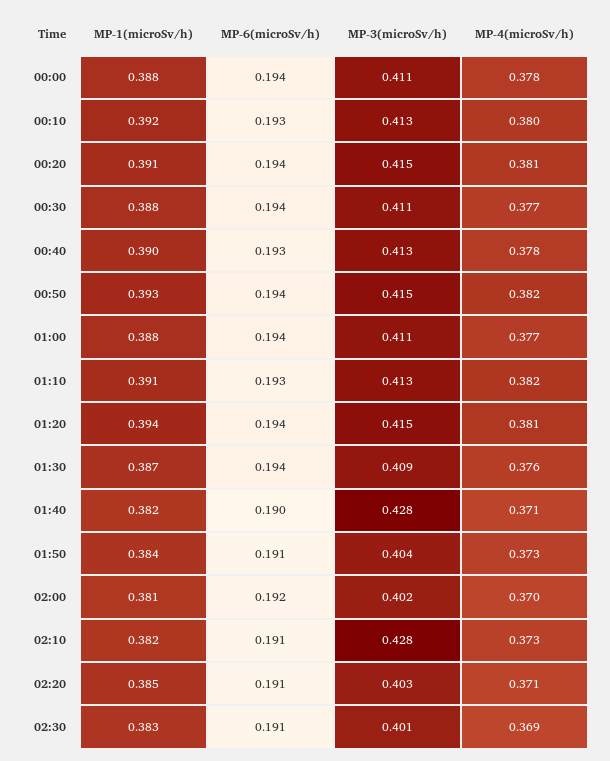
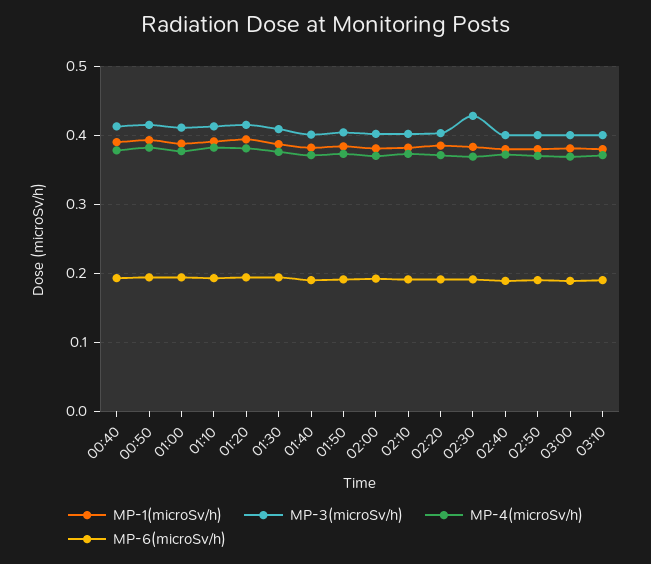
MP-1(microSv/h), 00:00: 0.388 -> none
MP-6(microSv/h), 00:00: 0.194 -> none
MP-3(microSv/h), 00:00: 0.411 -> none
MP-4(microSv/h), 00:00: 0.378 -> none
MP-1(microSv/h), 00:10: 0.392 -> none
MP-6(microSv/h), 00:10: 0.193 -> none
MP-3(microSv/h), 00:10: 0.413 -> none
MP-4(microSv/h), 00:10: 0.38 -> none
MP-1(microSv/h), 00:20: 0.391 -> none
MP-6(microSv/h), 00:20: 0.194 -> none
MP-3(microSv/h), 00:20: 0.415 -> none
MP-4(microSv/h), 00:20: 0.381 -> none
MP-1(microSv/h), 00:30: 0.388 -> none
MP-6(microSv/h), 00:30: 0.194 -> none
MP-3(microSv/h), 00:30: 0.411 -> none
MP-4(microSv/h), 00:30: 0.377 -> none
MP-3(microSv/h), 01:40: 0.428 -> 0.4
MP-3(microSv/h), 02:10: 0.428 -> 0.4
MP-3(microSv/h), 02:30: 0.401 -> 0.43
MP-1(microSv/h), 02:40: none -> 0.38
MP-3(microSv/h), 02:40: none -> 0.4
MP-4(microSv/h), 02:40: none -> 0.37
MP-6(microSv/h), 02:40: none -> 0.19
MP-1(microSv/h), 02:50: none -> 0.38
MP-3(microSv/h), 02:50: none -> 0.4
MP-4(microSv/h), 02:50: none -> 0.37
MP-6(microSv/h), 02:50: none -> 0.19
MP-1(microSv/h), 03:00: none -> 0.38
MP-3(microSv/h), 03:00: none -> 0.4
MP-4(microSv/h), 03:00: none -> 0.37
MP-6(microSv/h), 03:00: none -> 0.19
MP-1(microSv/h), 03:10: none -> 0.38
MP-3(microSv/h), 03:10: none -> 0.4
MP-4(microSv/h), 03:10: none -> 0.37
MP-6(microSv/h), 03:10: none -> 0.19

